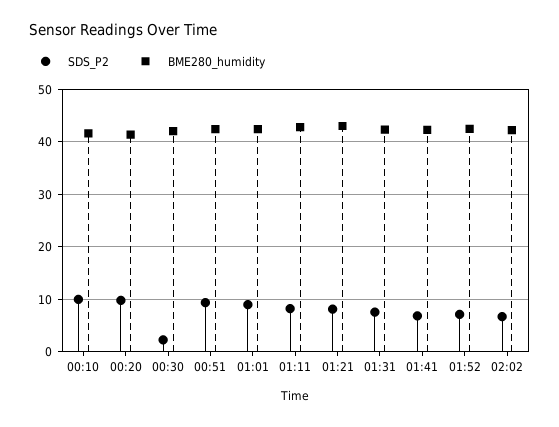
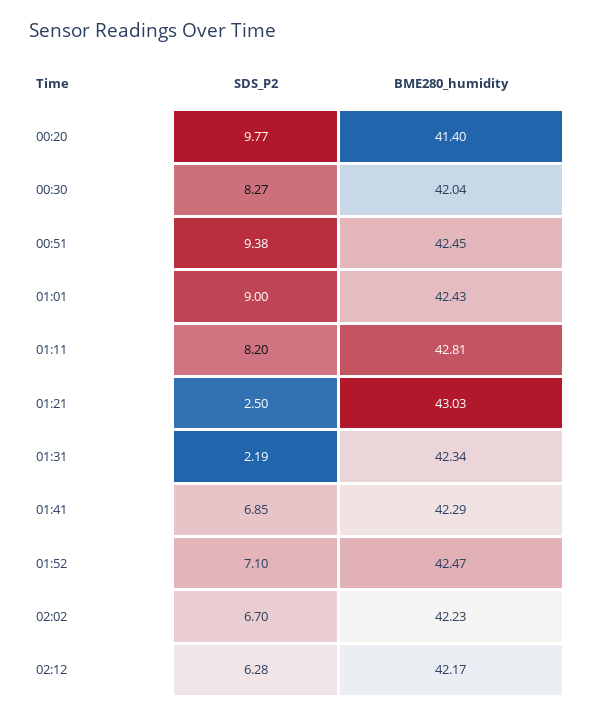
SDS_P2, 00:10: 10 -> none
BME280_humidity, 00:10: 42 -> none
SDS_P2, 00:30: 2 -> 8.27
SDS_P2, 01:21: 8 -> 2.5
SDS_P2, 01:31: 8 -> 2.19
SDS_P2, 02:12: none -> 6.28
BME280_humidity, 02:12: none -> 42.17

